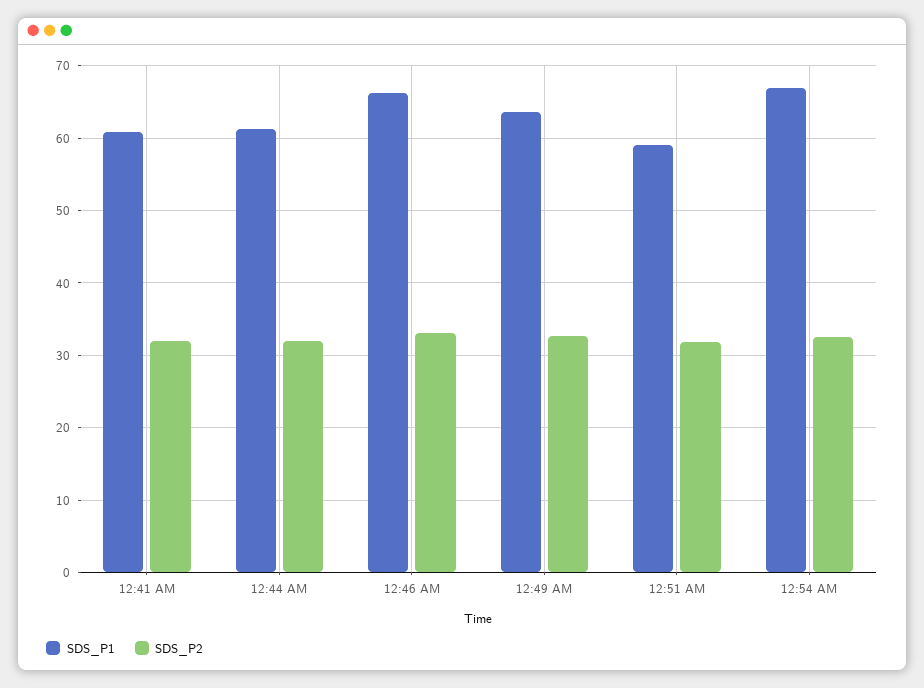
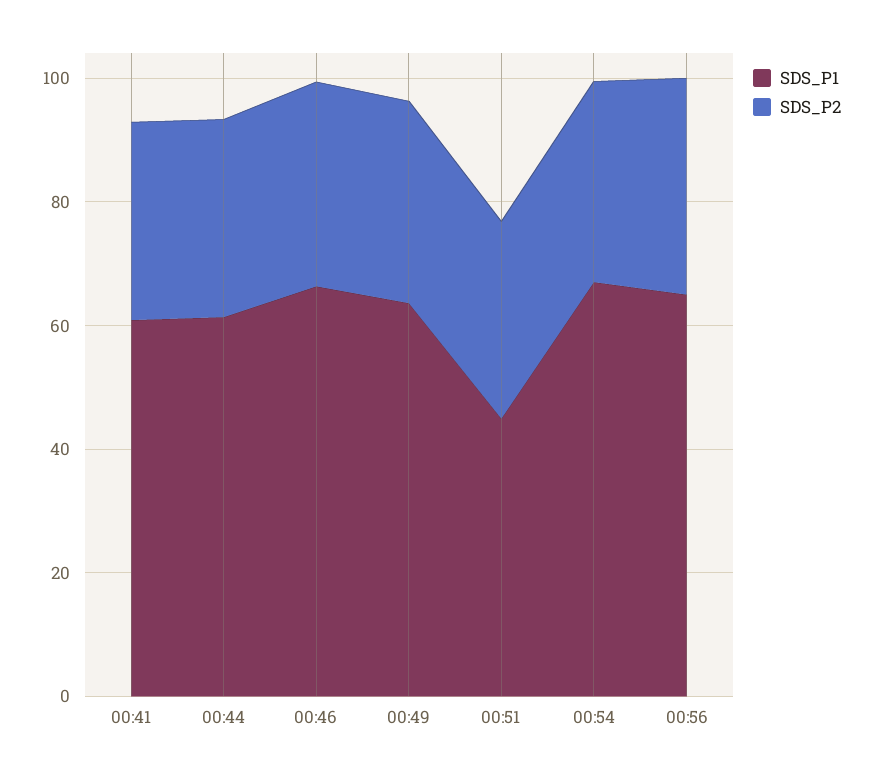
SDS_P1, 12:51 AM: 59 -> 45
SDS_P1, 00:56: none -> 65
SDS_P2, 00:56: none -> 35

